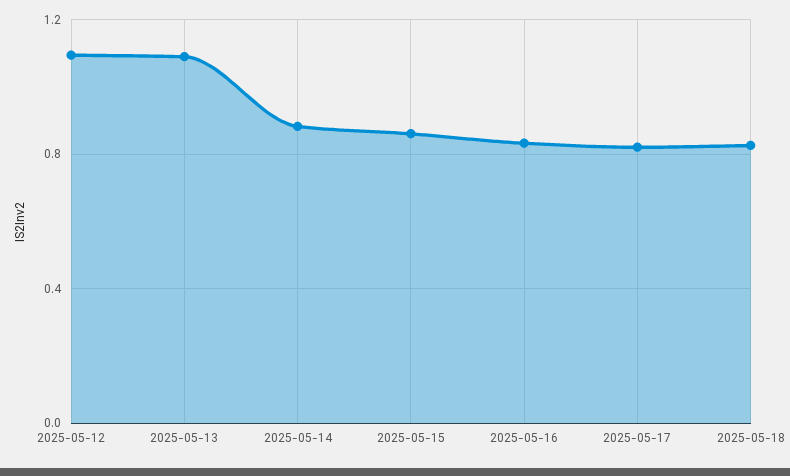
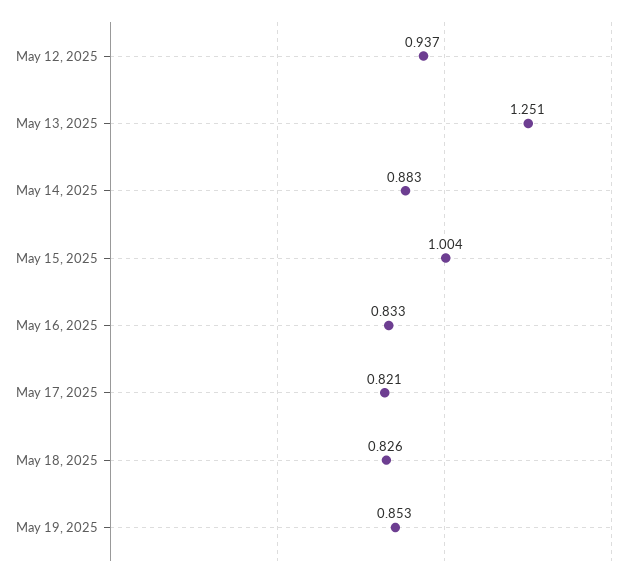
2025-05-12: 1.1 -> 0.937
2025-05-13: 1.1 -> 1.251
2025-05-15: 0.85 -> 1.004
May 19, 2025: none -> 0.853

